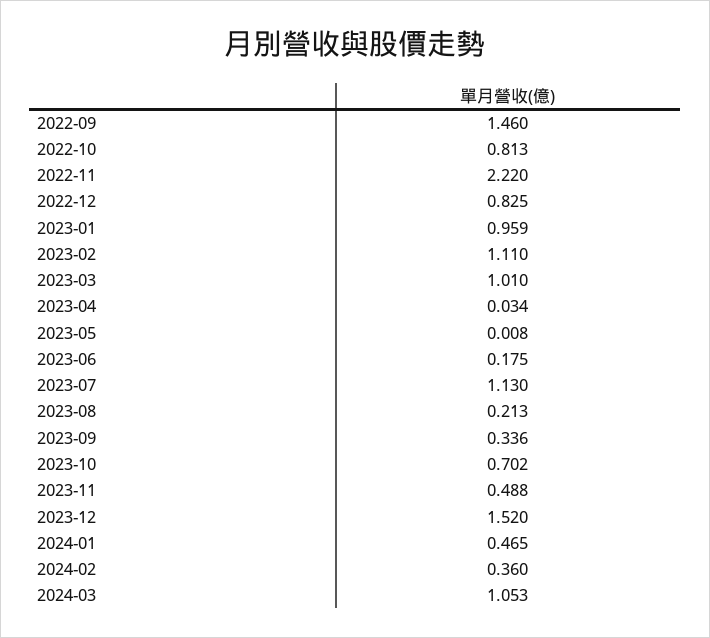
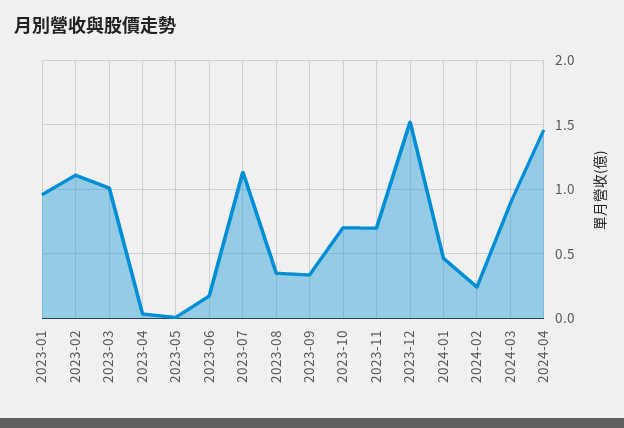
2022-09: 1.46 -> none
2022-10: 0.813 -> none
2022-11: 2.22 -> none
2022-12: 0.825 -> none
2023-08: 0.213 -> 0.35
2023-11: 0.488 -> 0.7
2024-02: 0.36 -> 0.25
2024-03: 1.053 -> 0.9
2024-04: none -> 1.45

